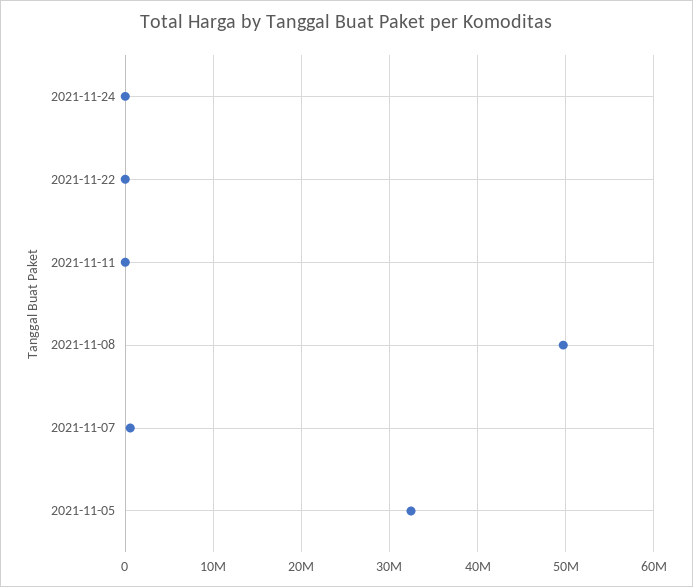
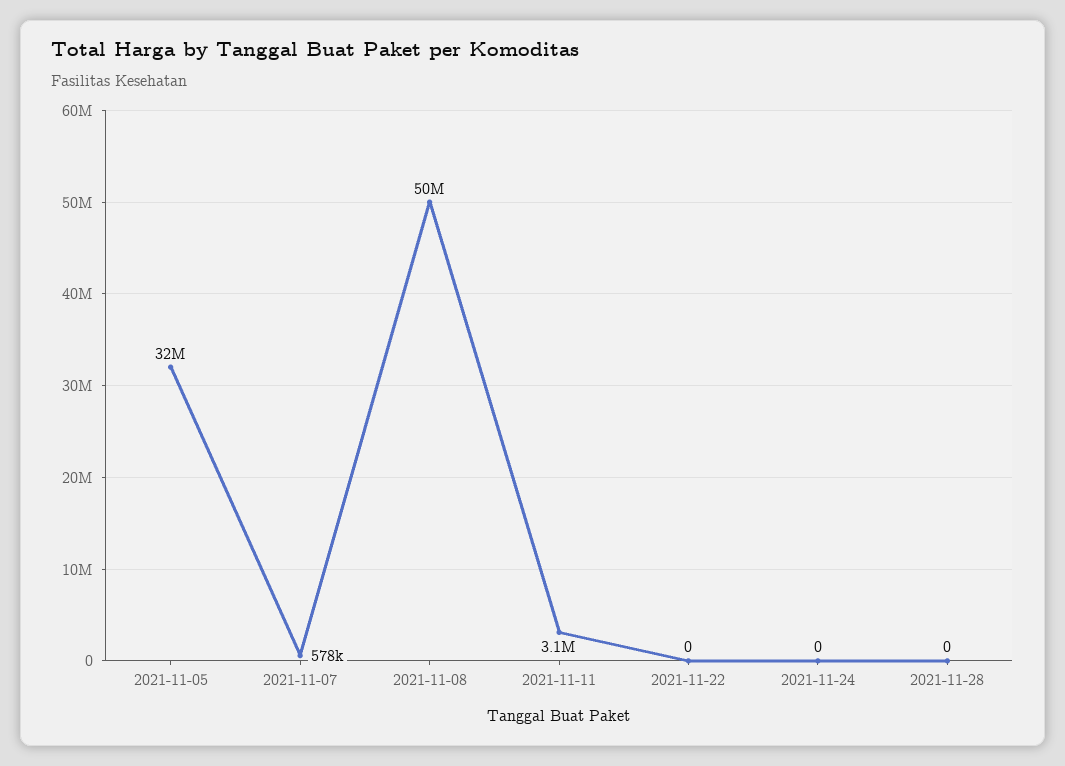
2021-11-11: 0 -> 3100000
2021-11-28: none -> 0

